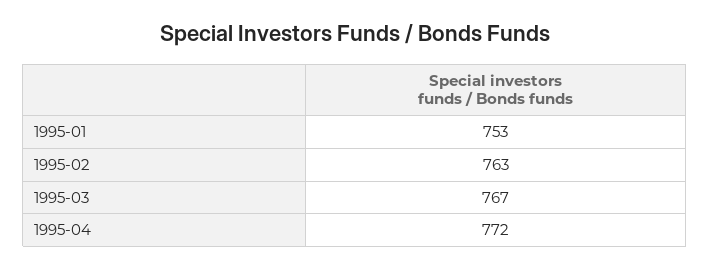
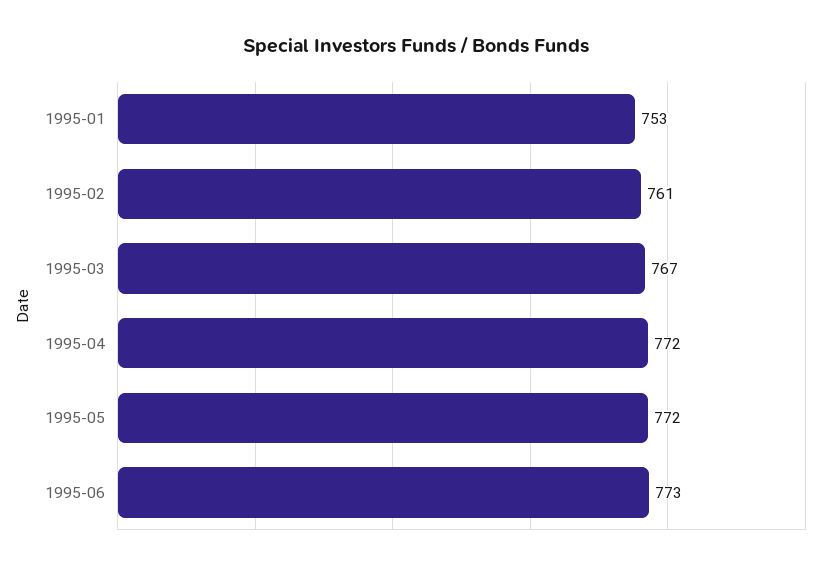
1995-02: 763 -> 761
1995-05: none -> 772
1995-06: none -> 773

